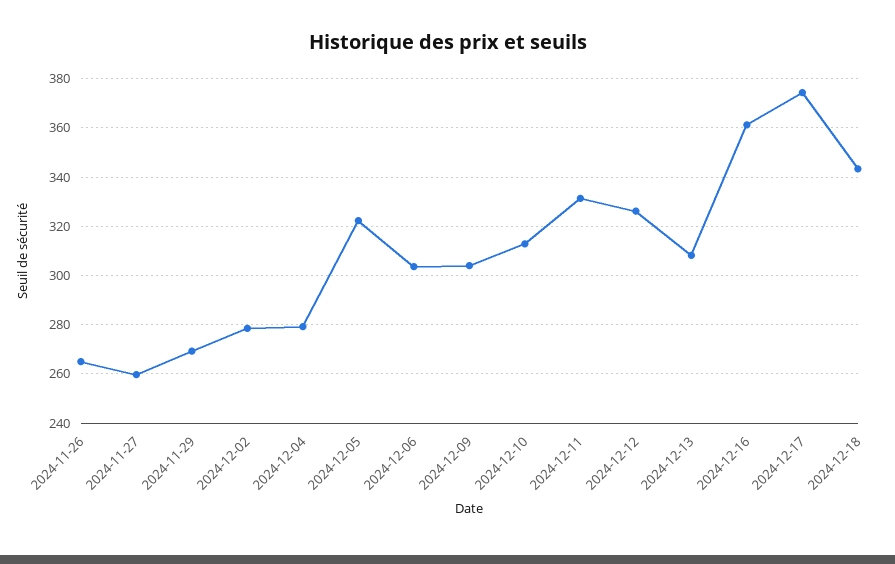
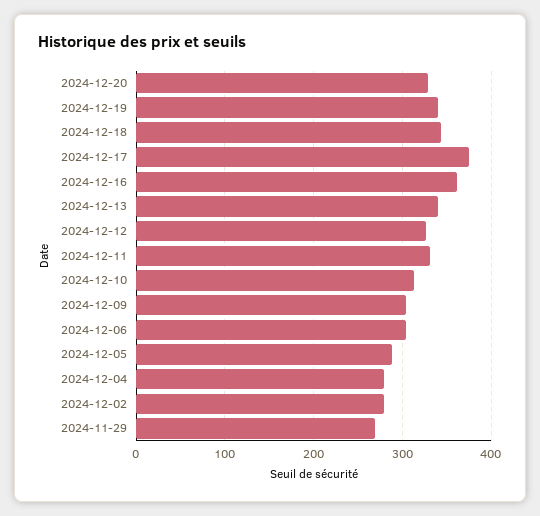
2024-11-26: 265 -> none
2024-11-27: 260 -> none
2024-12-05: 322.5 -> 290
2024-12-13: 307.5 -> 340
2024-12-20: none -> 330
2024-12-19: none -> 340

